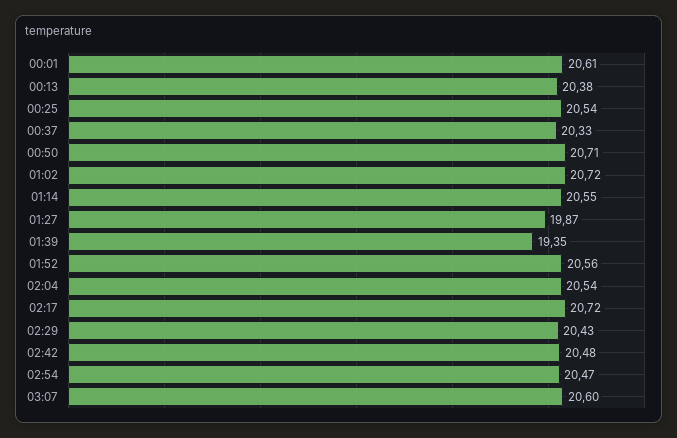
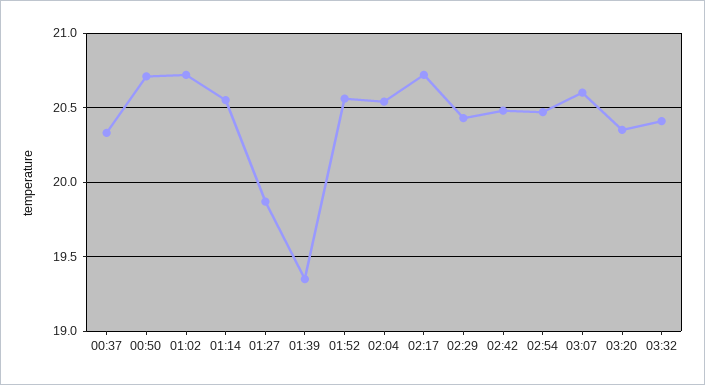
00:01: 20.61 -> none
00:13: 20.38 -> none
00:25: 20.54 -> none
03:20: none -> 20.35
03:32: none -> 20.4

